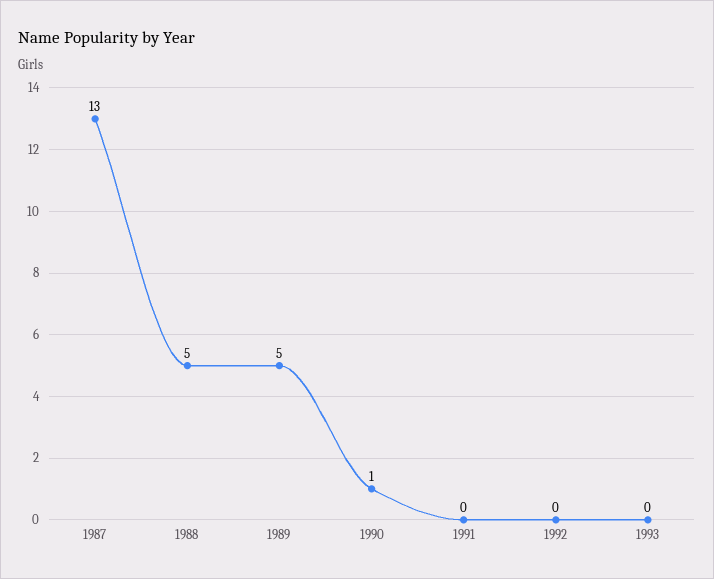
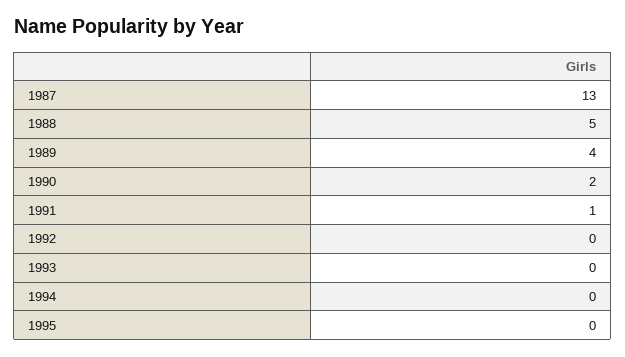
1989: 5 -> 4
1990: 1 -> 2
1991: 0 -> 1
1994: none -> 0
1995: none -> 0

